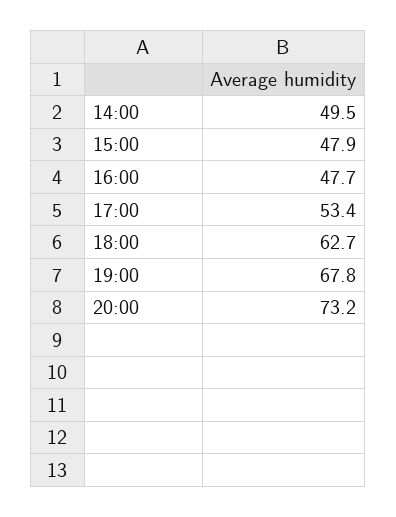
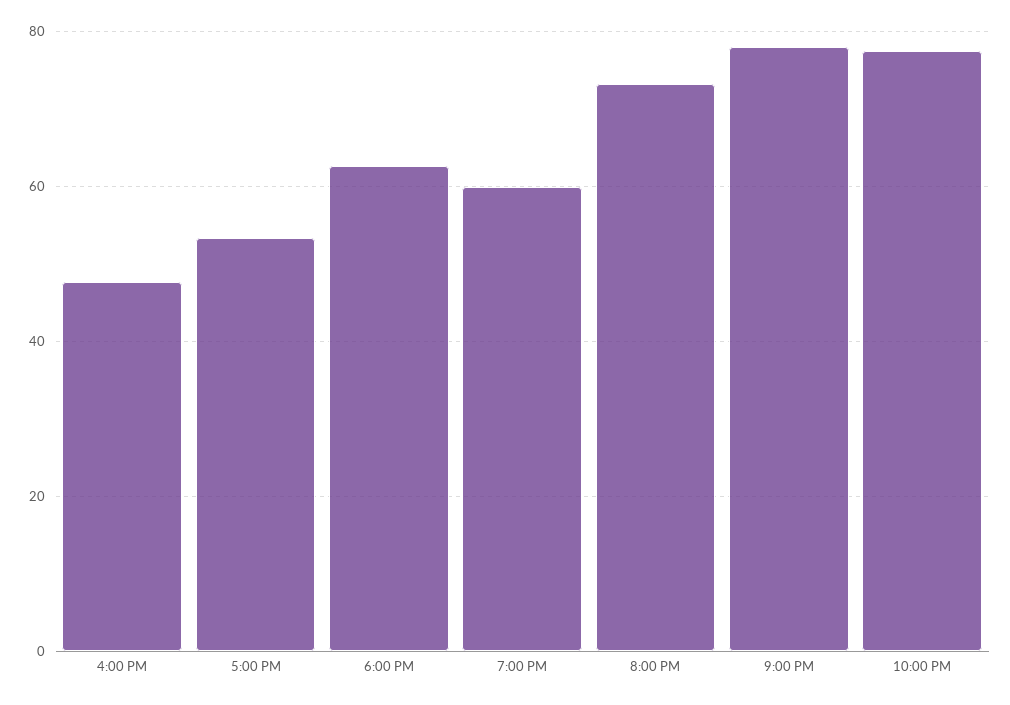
14:00: 49.5 -> none
15:00: 47.9 -> none
19:00: 67.8 -> 60
9:00 PM: none -> 78
10:00 PM: none -> 78

